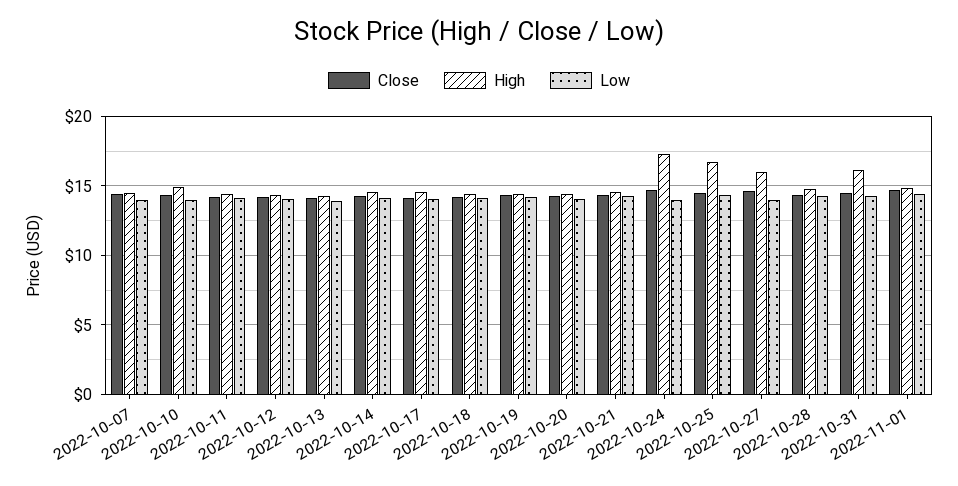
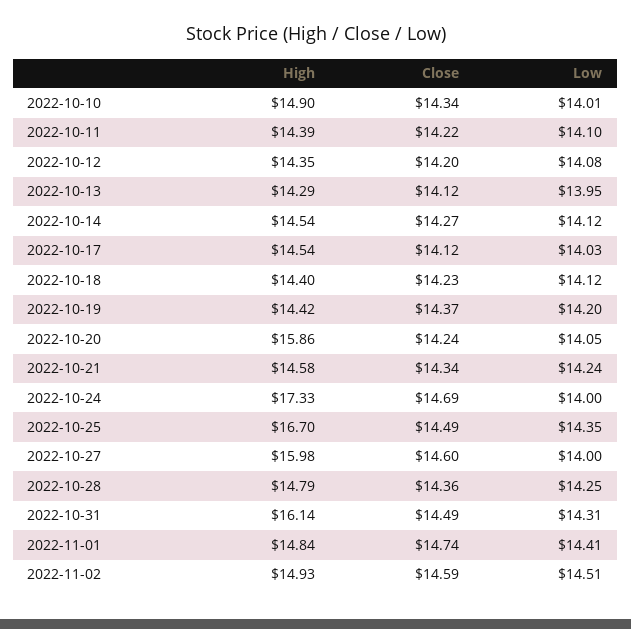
Close, 2022-10-07: 14.5 -> none
High, 2022-10-07: 14.5 -> none
Low, 2022-10-07: 14 -> none
High, 2022-10-20: 14.5 -> 15.86
High, 2022-11-02: none -> 14.93
Close, 2022-11-02: none -> 14.59
Low, 2022-11-02: none -> 14.51

